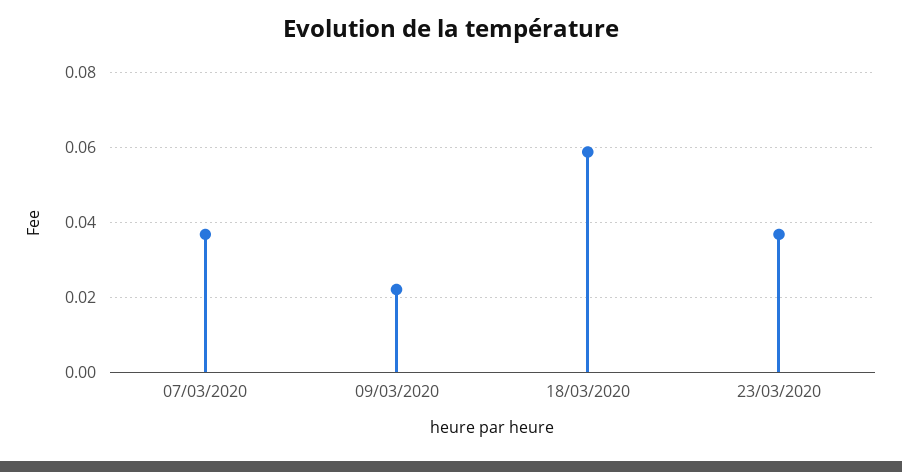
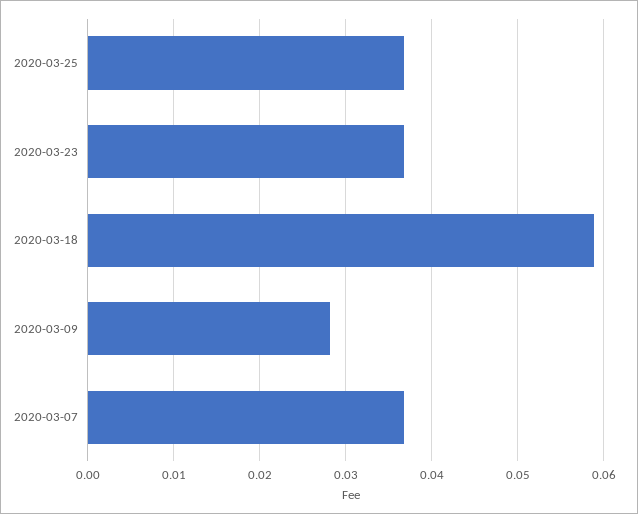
09/03/2020: 0.022 -> 0.028
2020-03-25: none -> 0.037

